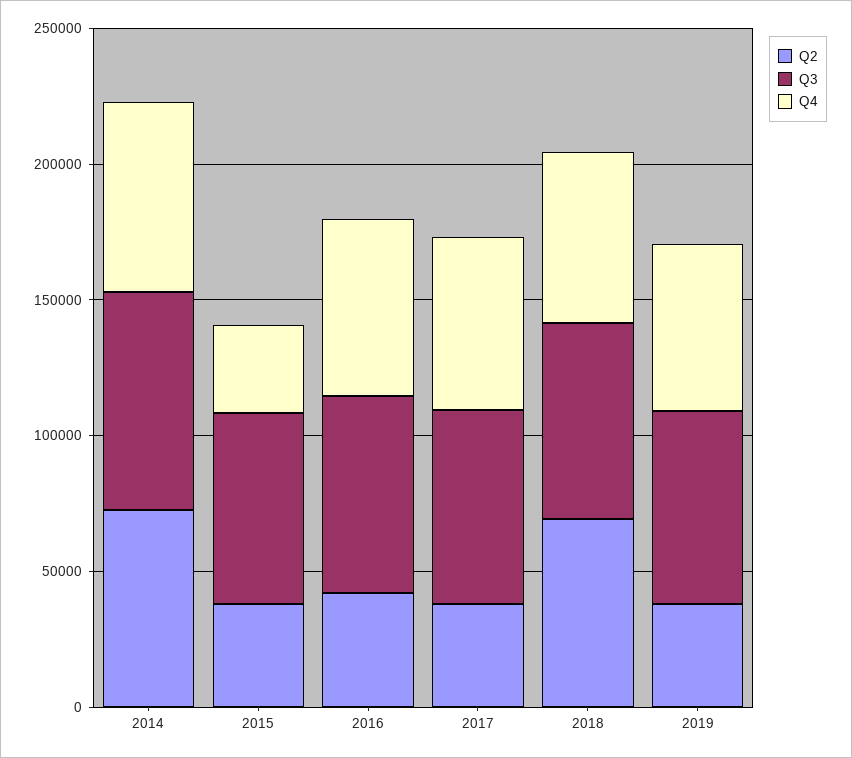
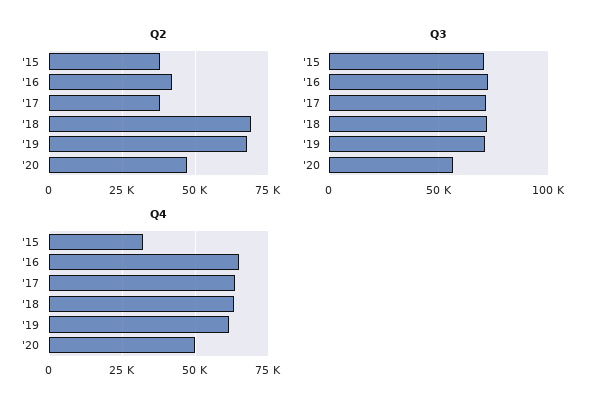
Q2, 2014: 70000 -> none
Q3, 2014: 80000 -> none
Q4, 2014: 70000 -> none
Q2, 2019: 40000 -> 67500
Q2, '20: none -> 47500
Q3, '20: none -> 55000
Q4, '20: none -> 50000

